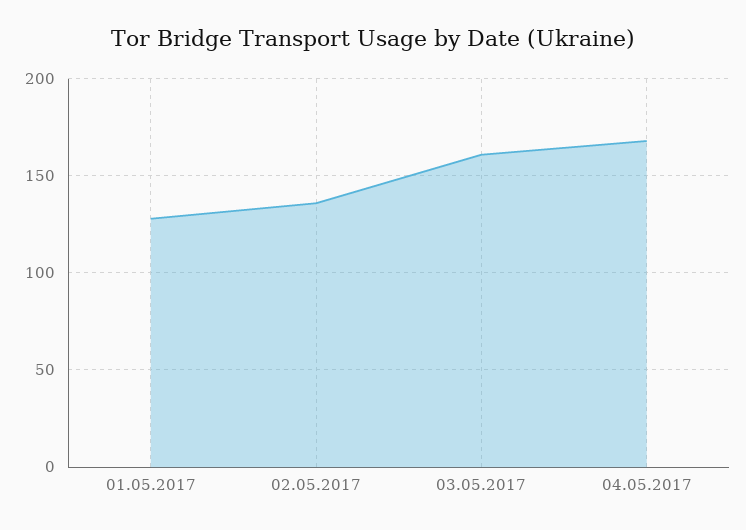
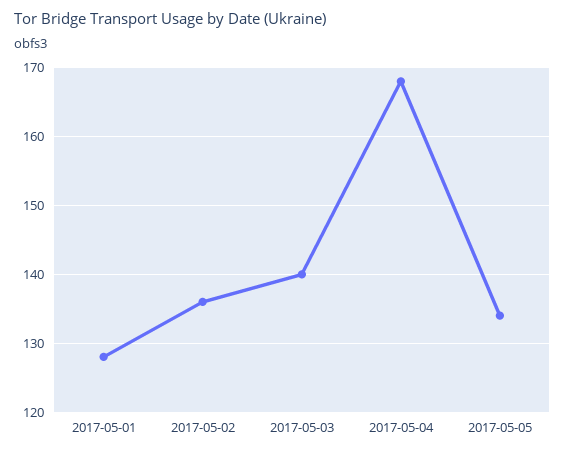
03.05.2017: 160 -> 140
2017-05-05: none -> 134

